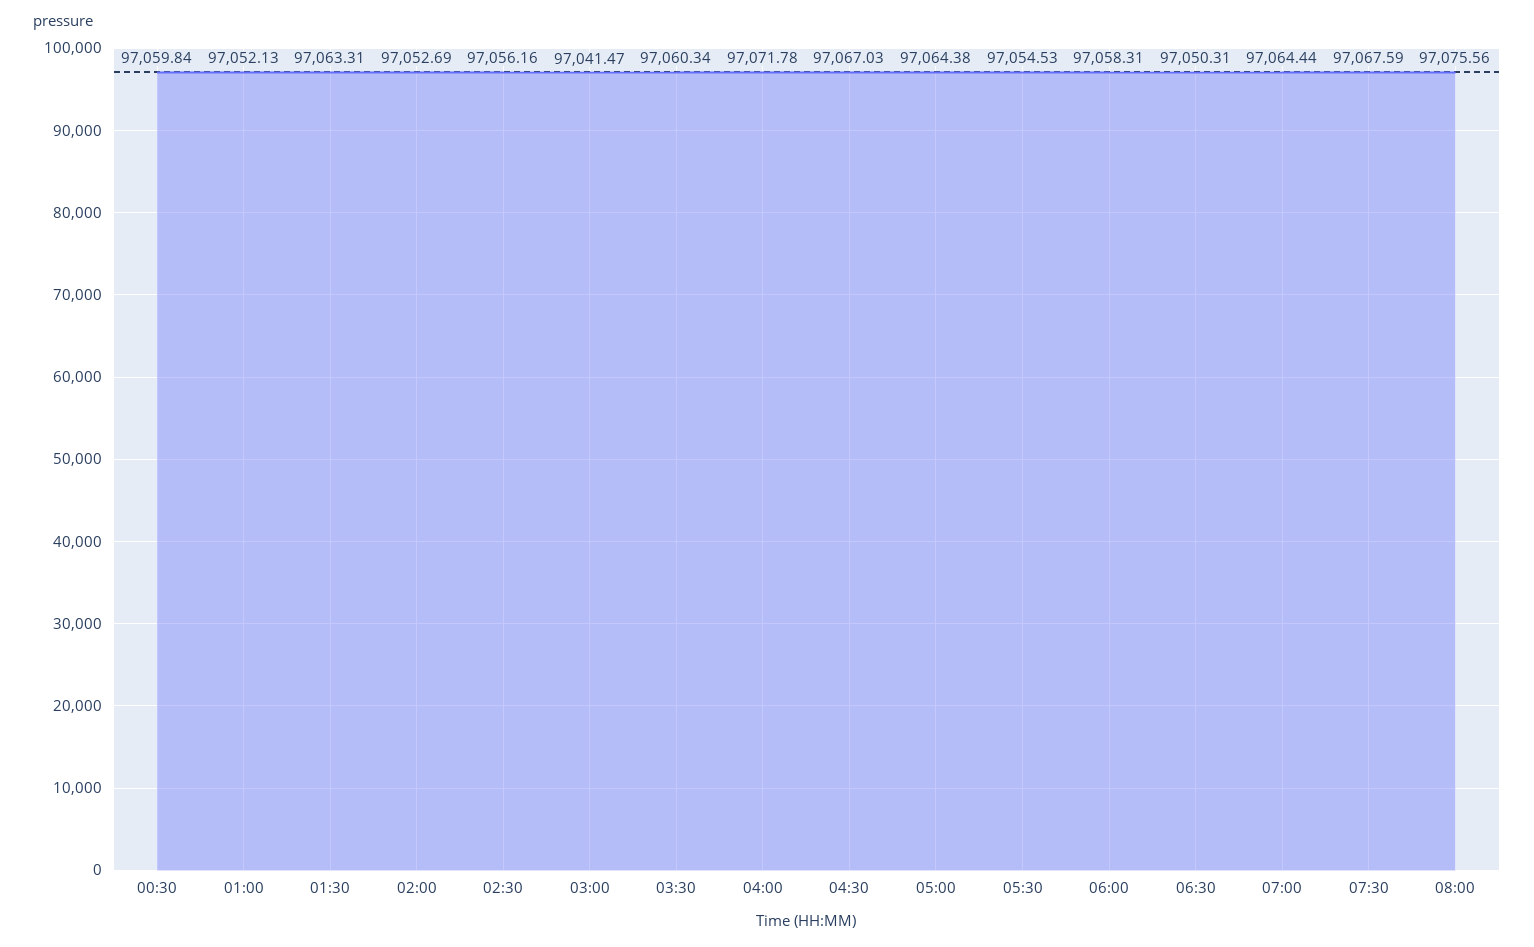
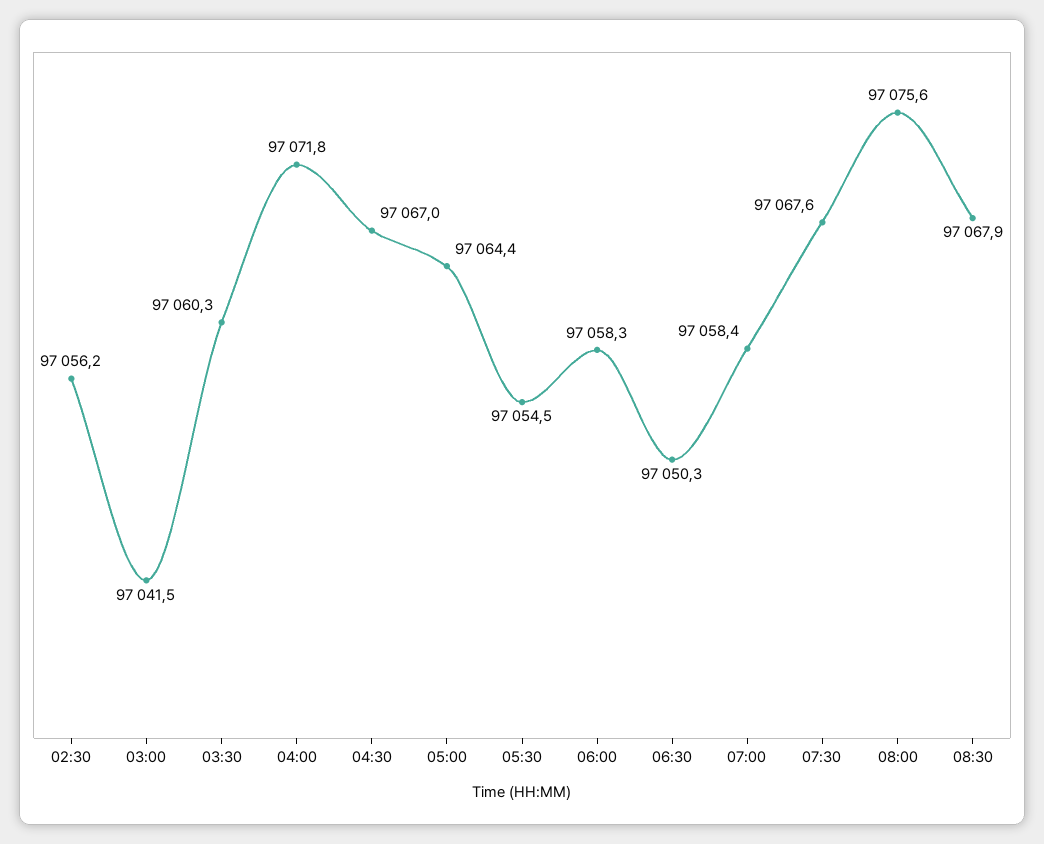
00:30: 97059.84 -> none
01:00: 97052.13 -> none
01:30: 97063.31 -> none
02:00: 97052.69 -> none
07:00: 97064.44 -> 97058.4
08:30: none -> 97067.9

